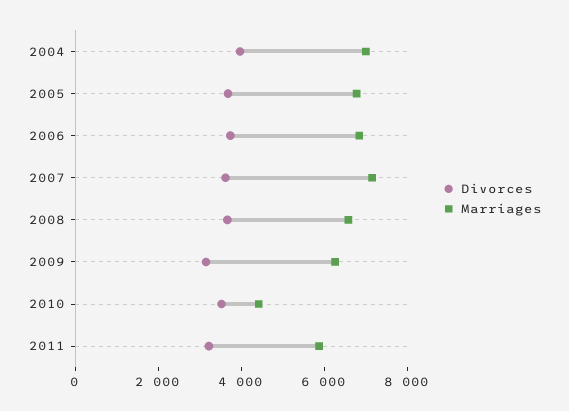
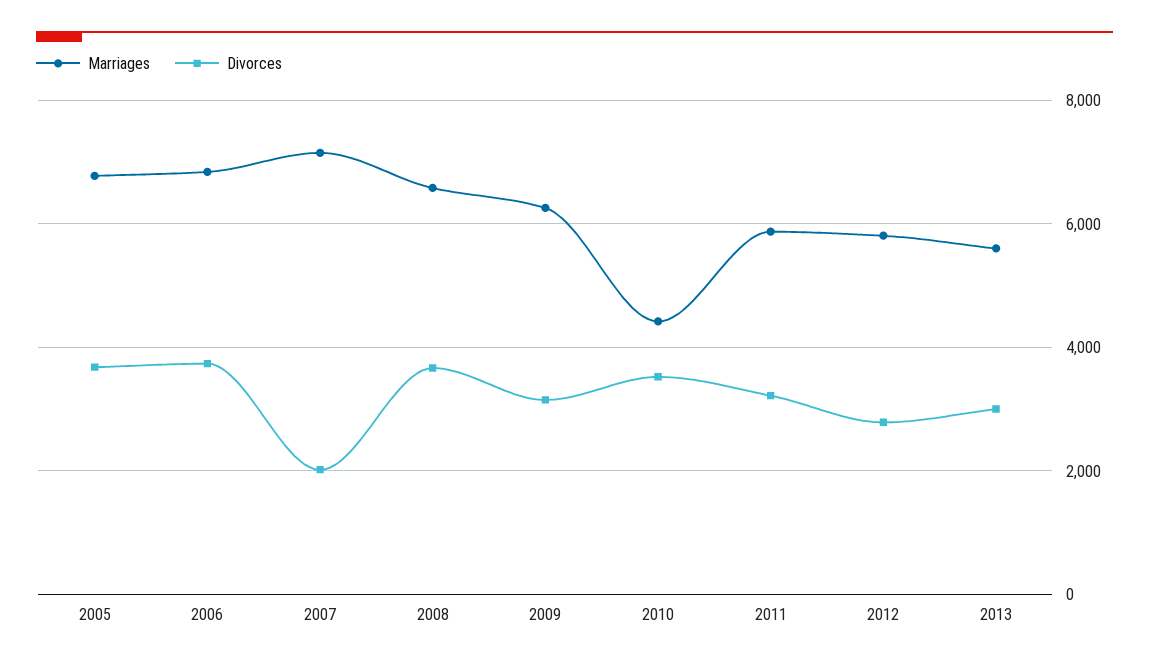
Divorces, 2004: 4000 -> none
Marriages, 2004: 7000 -> none
Divorces, 2007: 3500 -> 2000
Marriages, 2012: none -> 5800
Divorces, 2012: none -> 2800
Marriages, 2013: none -> 5600
Divorces, 2013: none -> 3000

